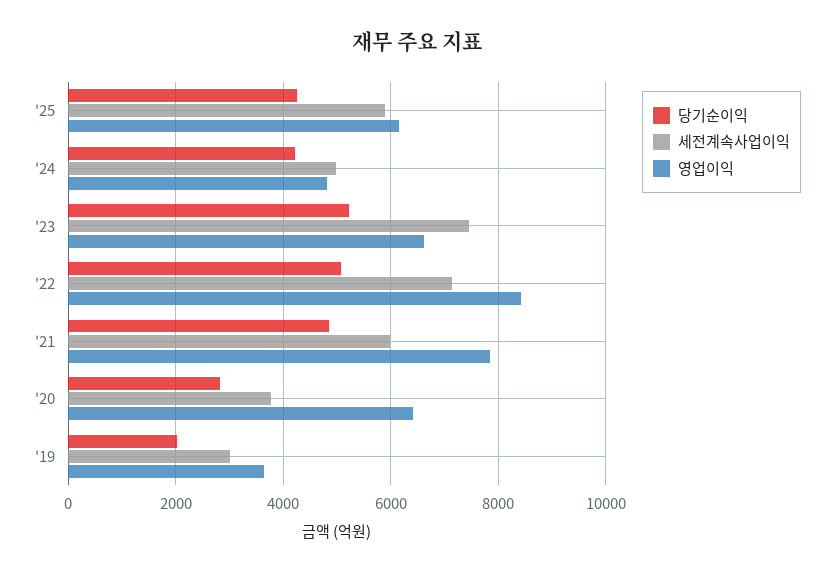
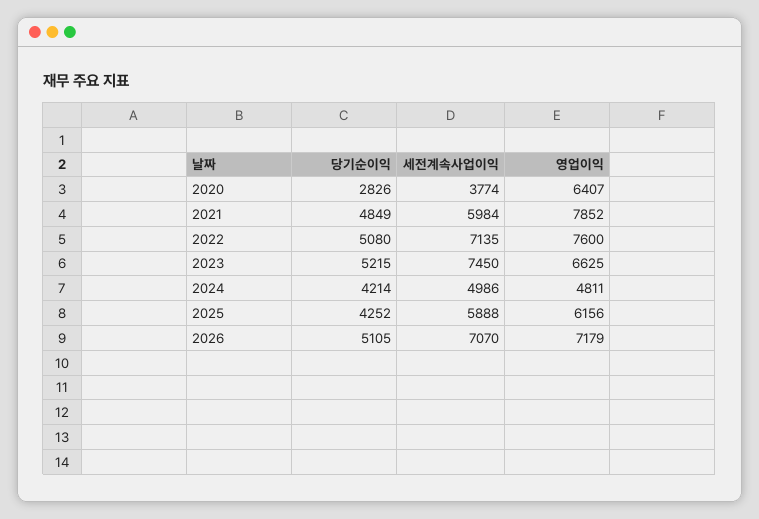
영업이익, '22: 8400 -> 7600
당기순이익, '19: 2000 -> none
세전계속사업이익, '19: 3000 -> none
영업이익, '19: 3600 -> none
당기순이익, 2026: none -> 5105
세전계속사업이익, 2026: none -> 7070
영업이익, 2026: none -> 7179

